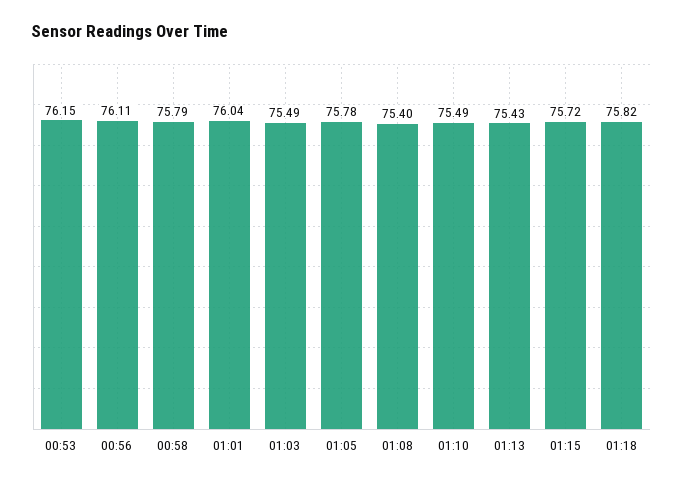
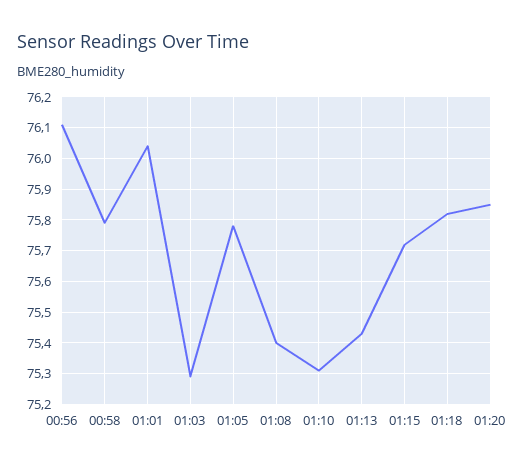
00:53: 76.15 -> none
01:03: 75.49 -> 75.3
01:10: 75.49 -> 75.3
01:20: none -> 75.85

